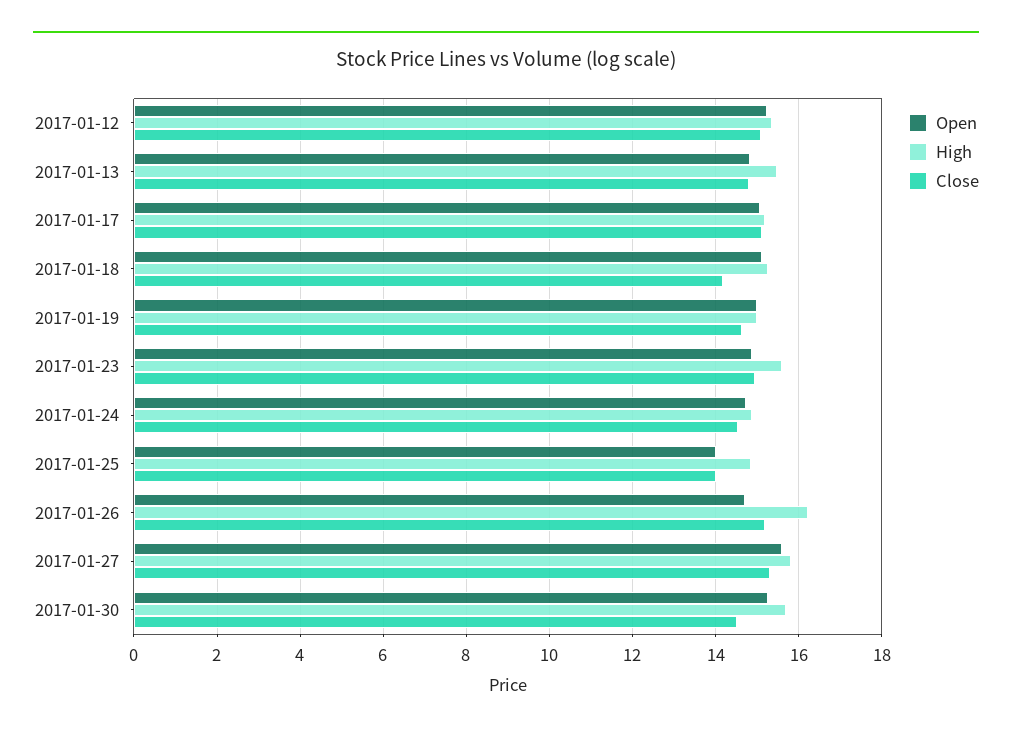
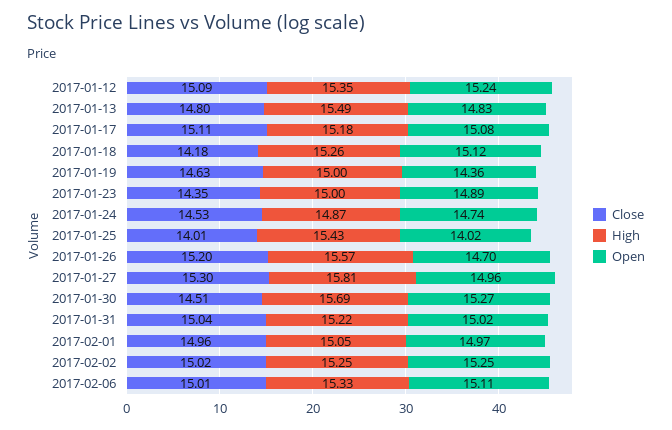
Open, 2017-01-19: 15 -> 14.36
High, 2017-01-23: 15.6 -> 15
Close, 2017-01-23: 15 -> 14.35
High, 2017-01-25: 14.8 -> 15.43
High, 2017-01-26: 16.2 -> 15.57
Open, 2017-01-27: 15.6 -> 14.96
Close, 2017-01-31: none -> 15.04
High, 2017-01-31: none -> 15.22
Open, 2017-01-31: none -> 15.02
Close, 2017-02-01: none -> 14.96
High, 2017-02-01: none -> 15.05
Open, 2017-02-01: none -> 14.97
Close, 2017-02-02: none -> 15.02
High, 2017-02-02: none -> 15.25
Open, 2017-02-02: none -> 15.25
Close, 2017-02-06: none -> 15.01
High, 2017-02-06: none -> 15.33
Open, 2017-02-06: none -> 15.11

